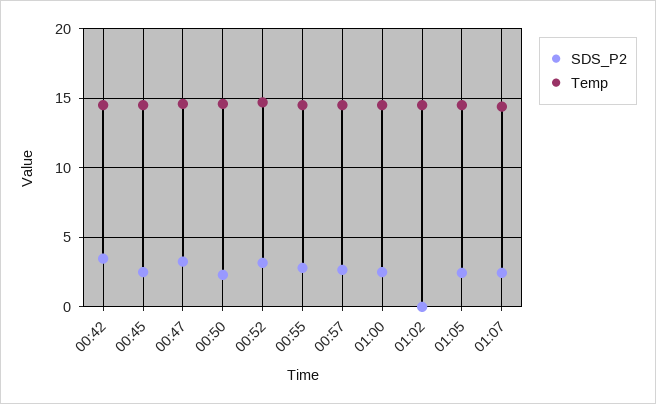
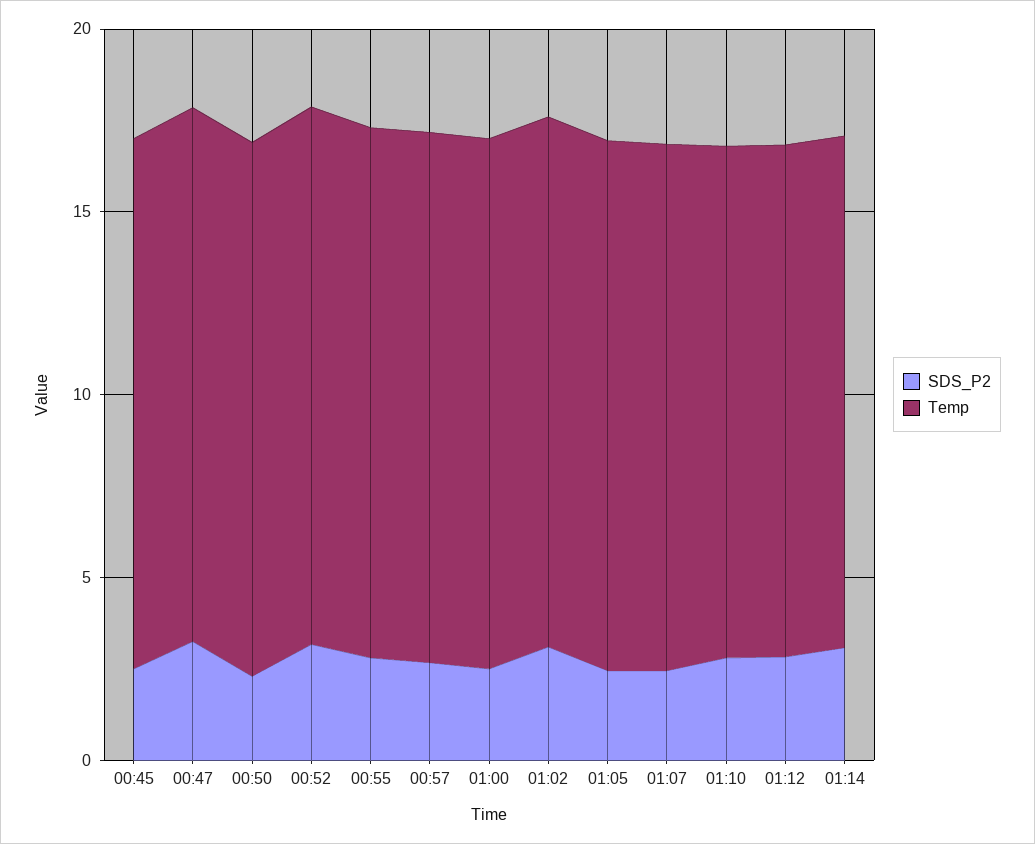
SDS_P2, 00:42: 3.5 -> none
Temp, 00:42: 14.5 -> none
SDS_P2, 01:02: 0 -> 3
SDS_P2, 01:10: none -> 3
Temp, 01:10: none -> 14
SDS_P2, 01:12: none -> 3
Temp, 01:12: none -> 14
SDS_P2, 01:14: none -> 3
Temp, 01:14: none -> 14

